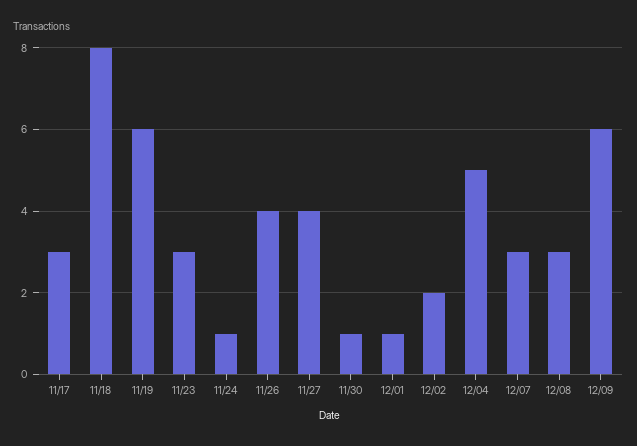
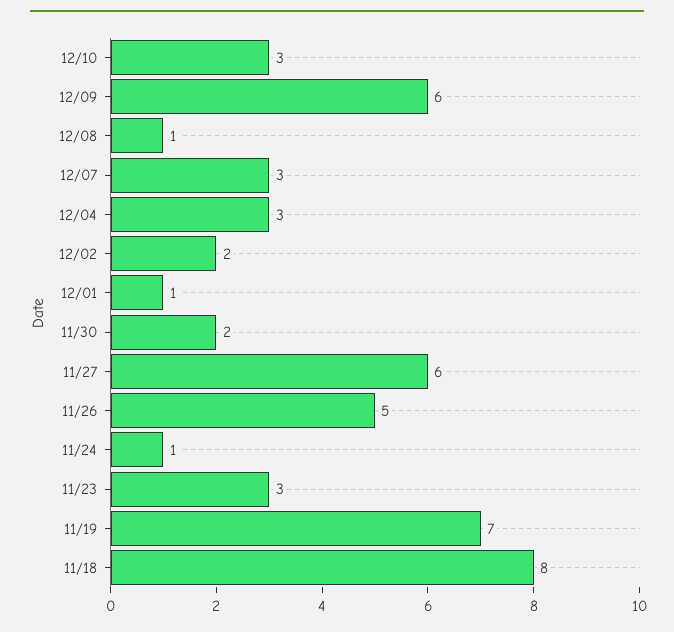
11/17: 3 -> none
11/19: 6 -> 7
11/26: 4 -> 5
11/27: 4 -> 6
11/30: 1 -> 2
12/04: 5 -> 3
12/08: 3 -> 1
12/10: none -> 3

